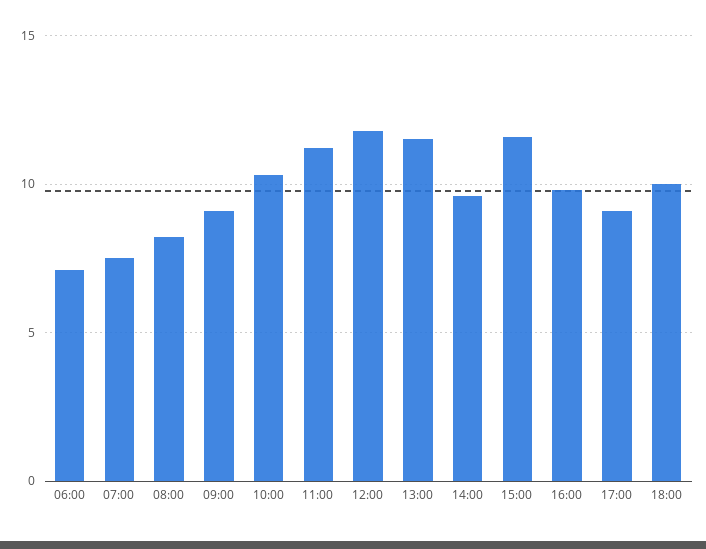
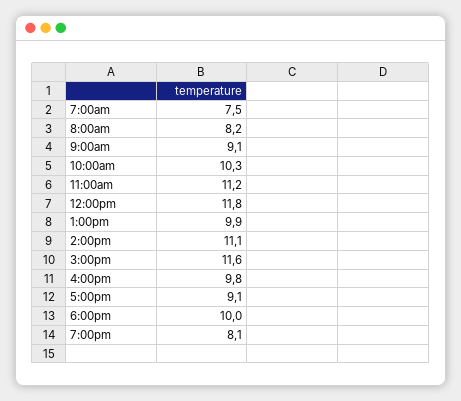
06:00: 7 -> none
13:00: 11.5 -> 9.9
14:00: 9.5 -> 11.1
7:00pm: none -> 8.1

